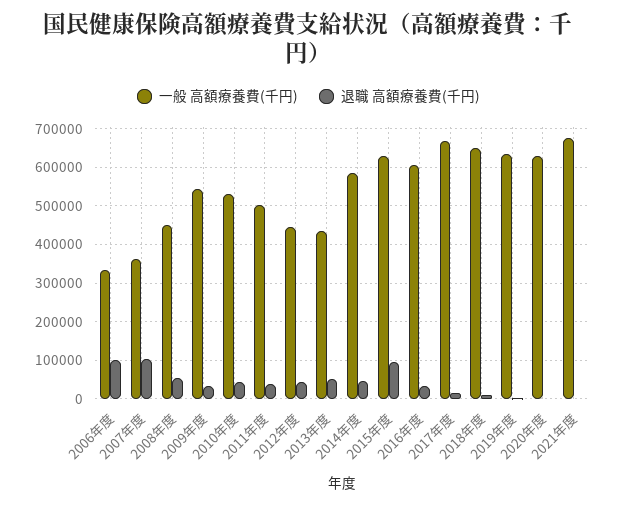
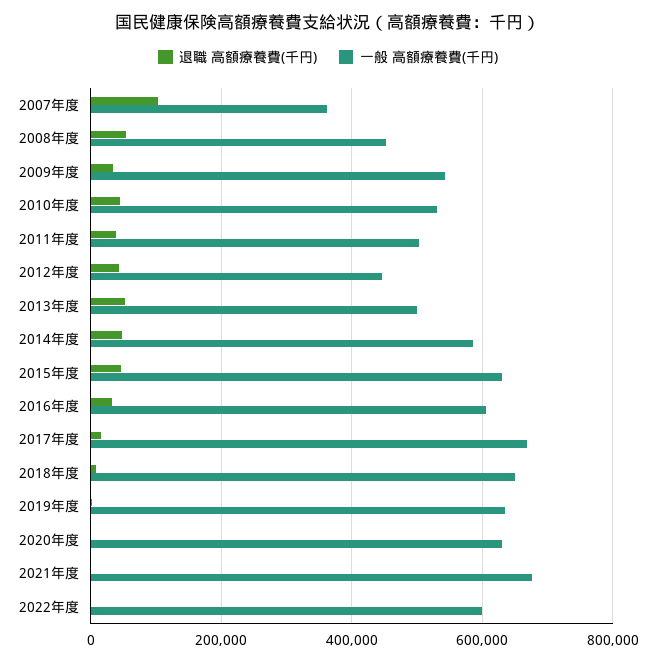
一般 高額療養費(千円), 2006年度: 340000 -> none
退職 高額療養費(千円), 2006年度: 100000 -> none
一般 高額療養費(千円), 2013年度: 440000 -> 500000
退職 高額療養費(千円), 2015年度: 100000 -> 40000
退職 高額療養費(千円), 2022年度: none -> 0
一般 高額療養費(千円), 2022年度: none -> 600000

